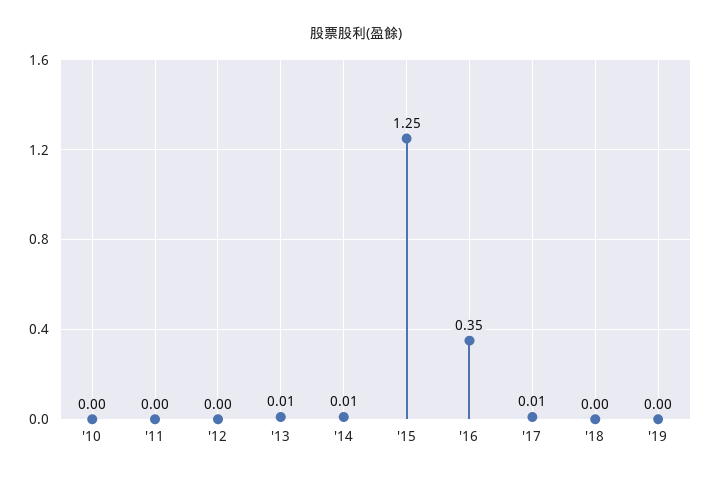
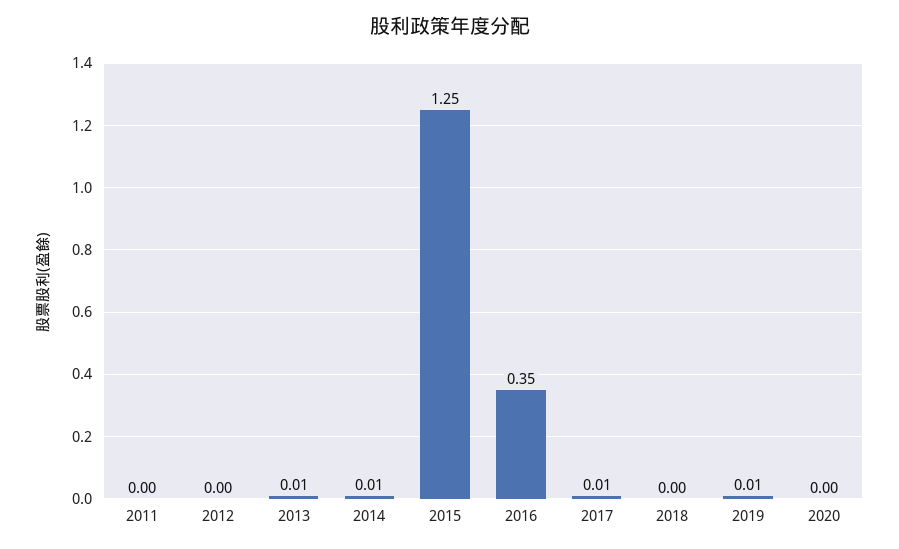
'10: 0 -> none
'19: 0 -> 0.01
2020: none -> 0

